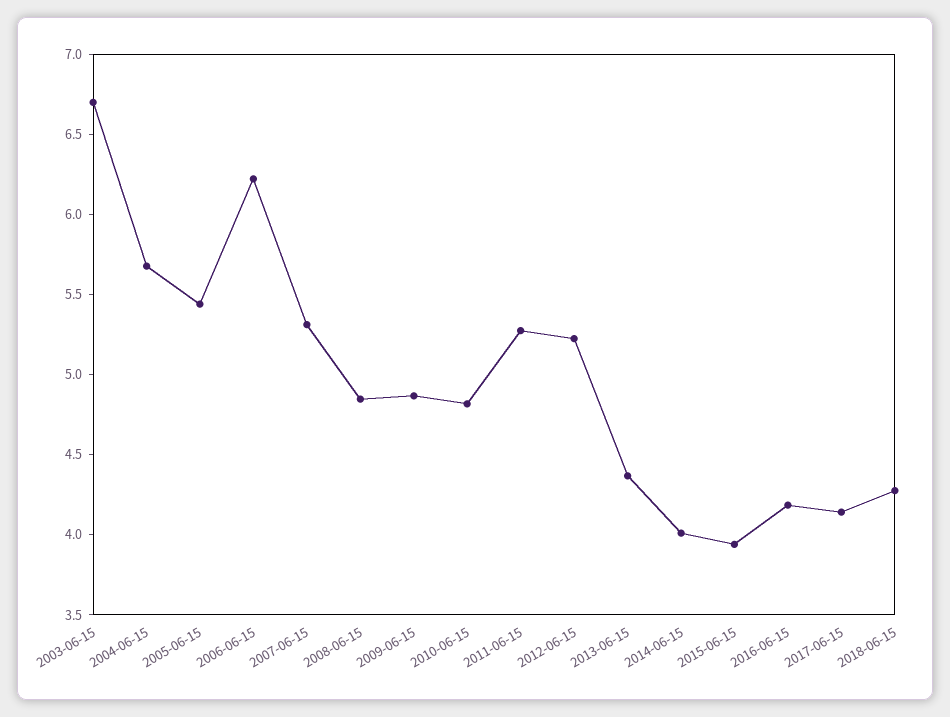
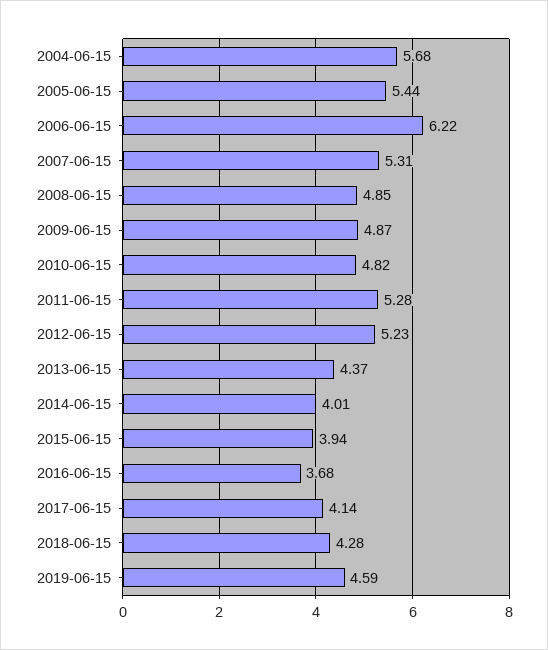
2003-06-15: 6.7 -> none
2016-06-15: 4.2 -> 3.68
2019-06-15: none -> 4.59

